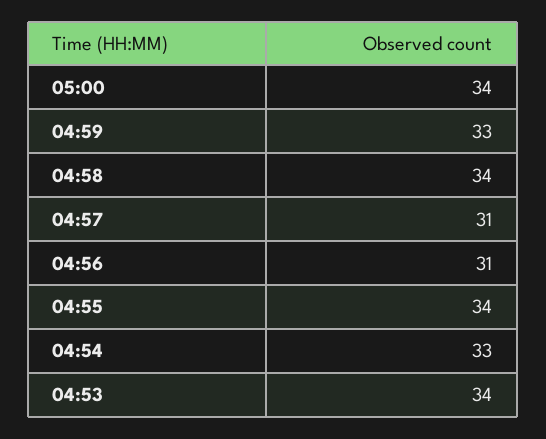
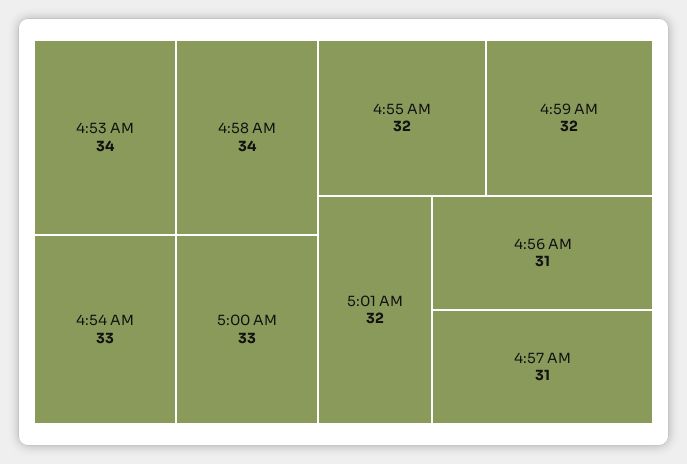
05:00: 34 -> 33
04:59: 33 -> 32
04:55: 34 -> 32
5:01 AM: none -> 32

